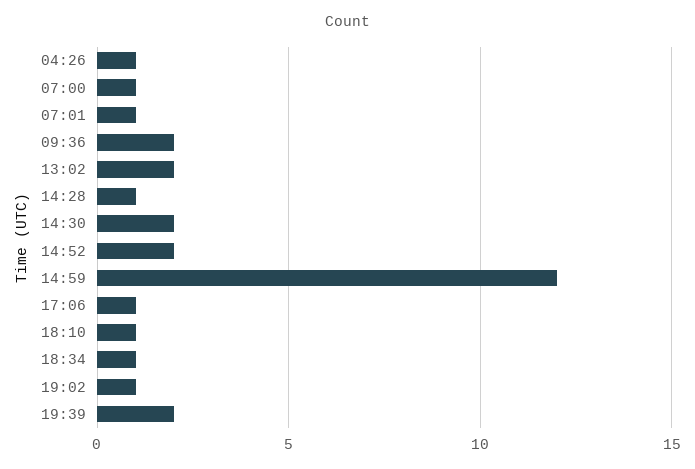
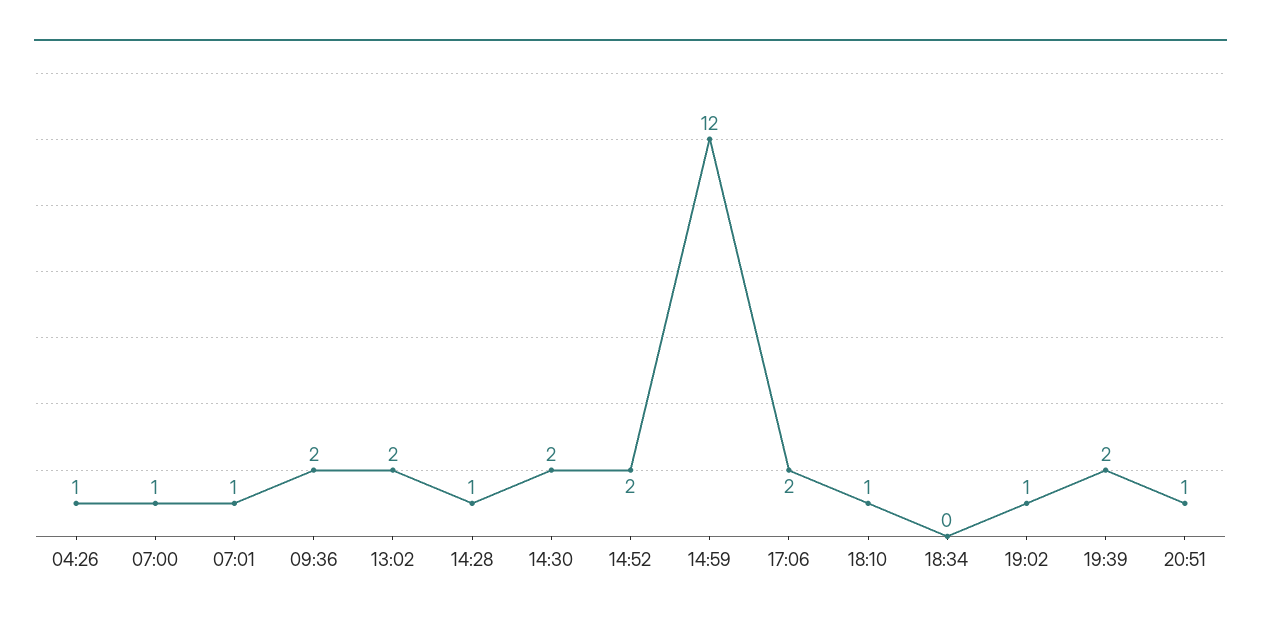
17:06: 1 -> 2
18:34: 1 -> 0
20:51: none -> 1

